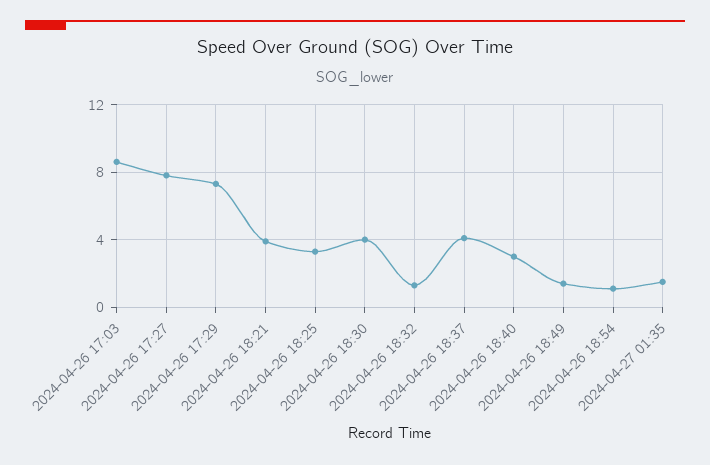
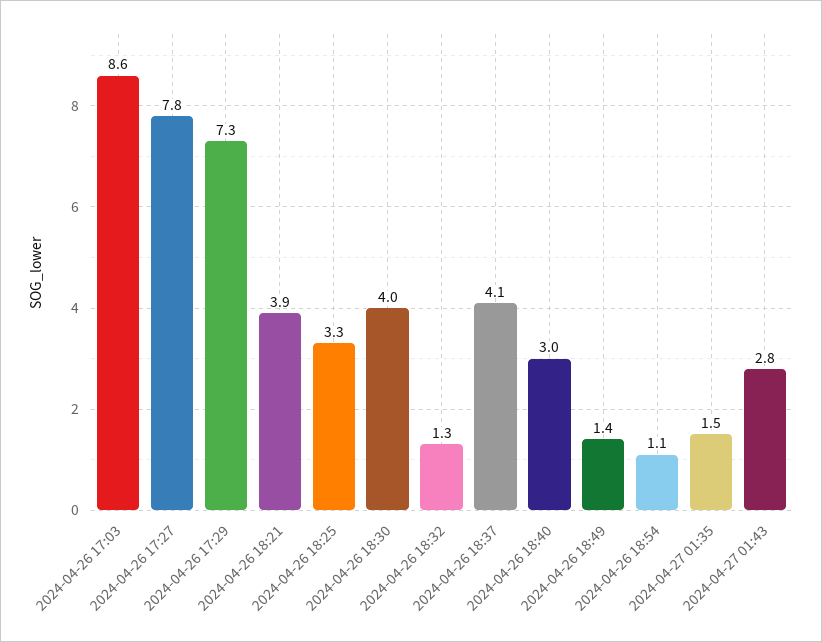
2024-04-27 01:43: none -> 2.8

